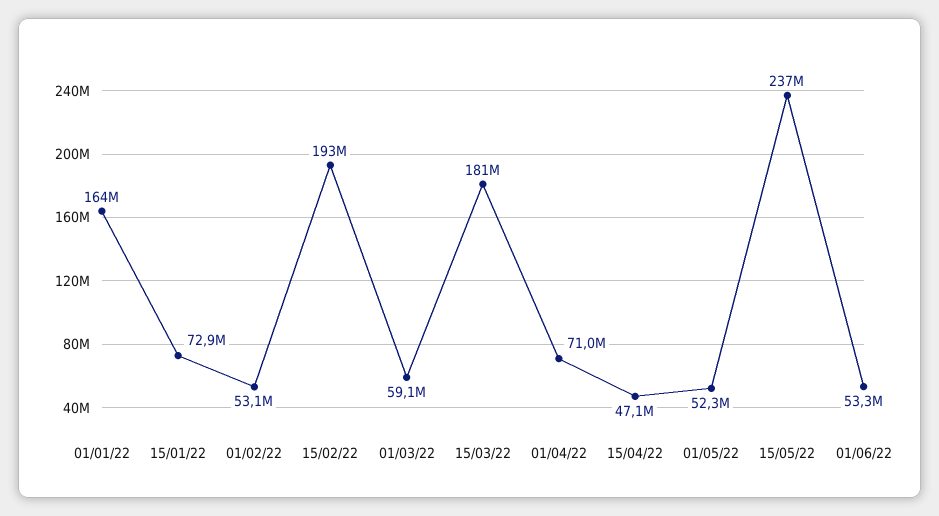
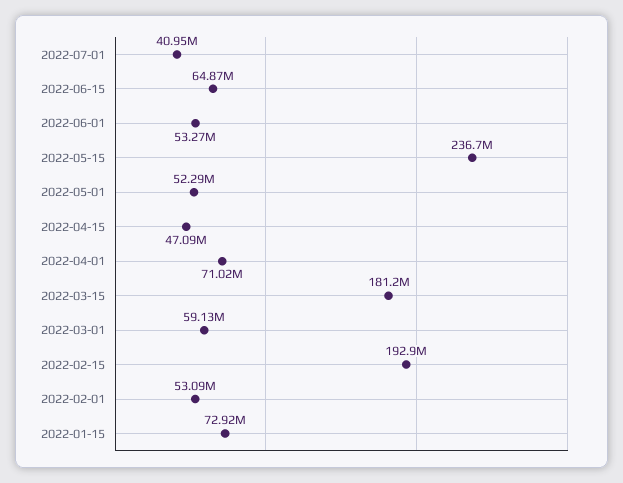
01/01/22: 164000000 -> none
2022-07-01: none -> 40950000
2022-06-15: none -> 64870000

